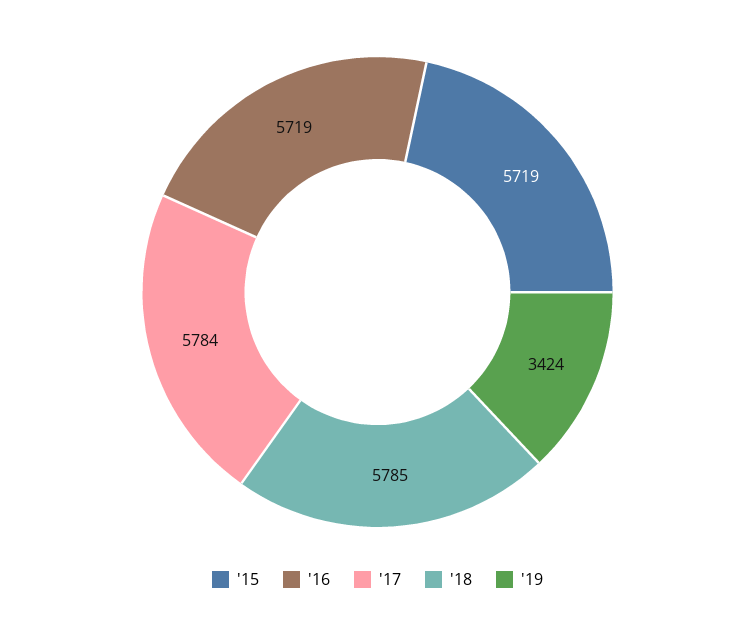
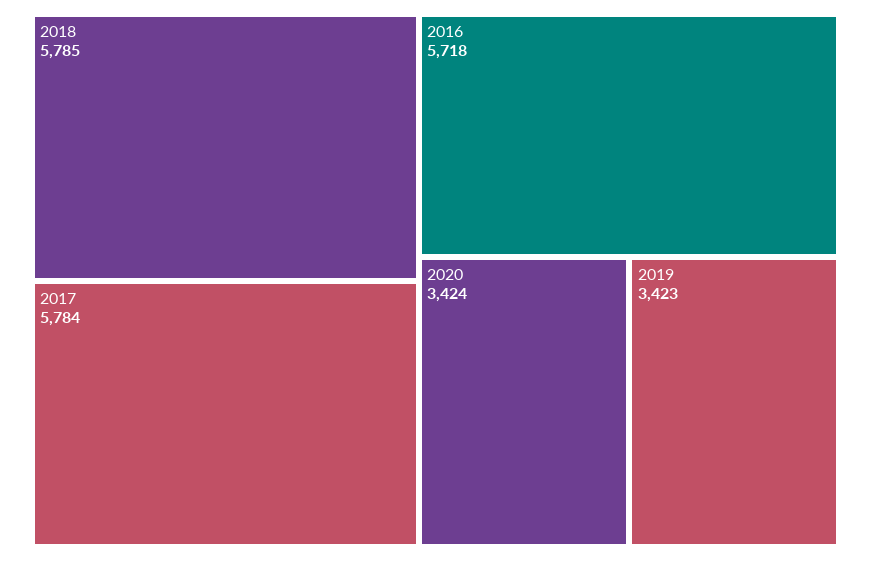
'15: 5719 -> none
'16: 5719 -> 5718
'19: 3424 -> 3423
2020: none -> 3424

